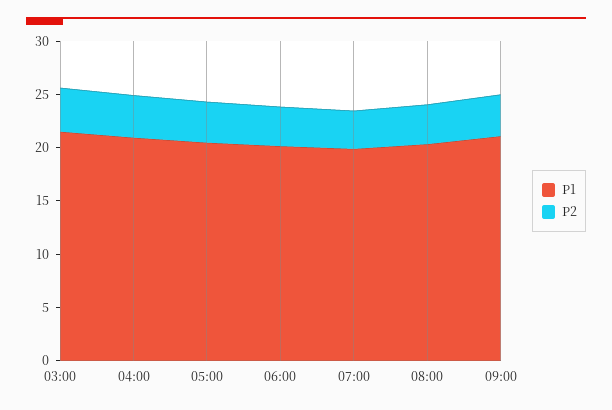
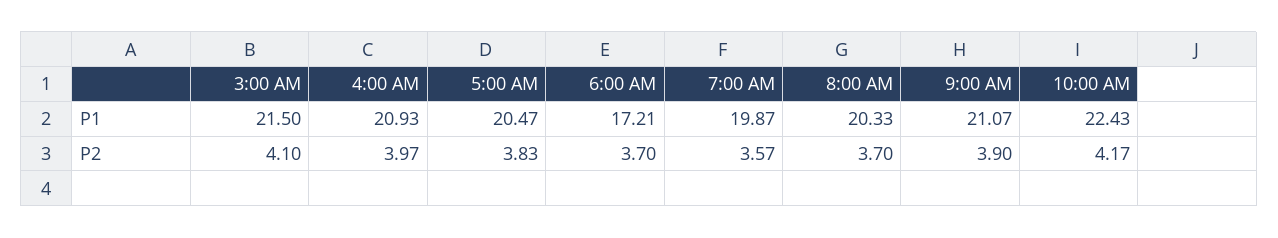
P1, 06:00: 20 -> 17.21
P1, 10:00 AM: none -> 22.43
P2, 10:00 AM: none -> 4.17

